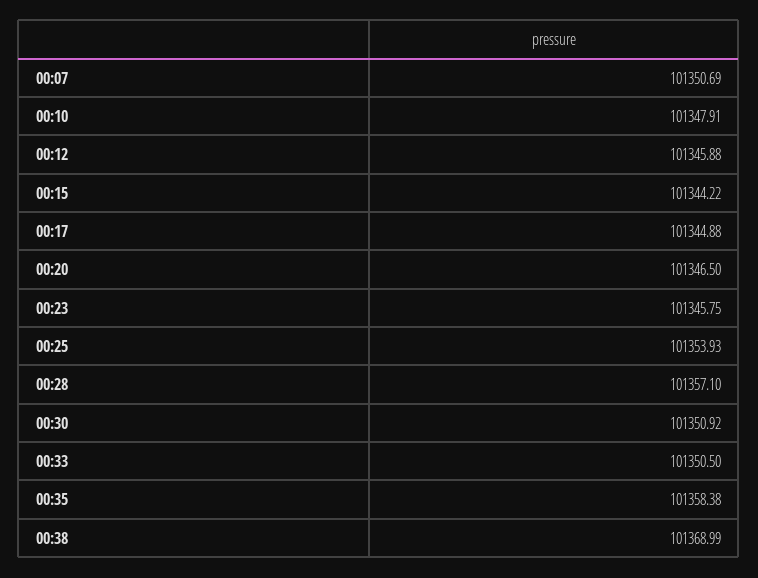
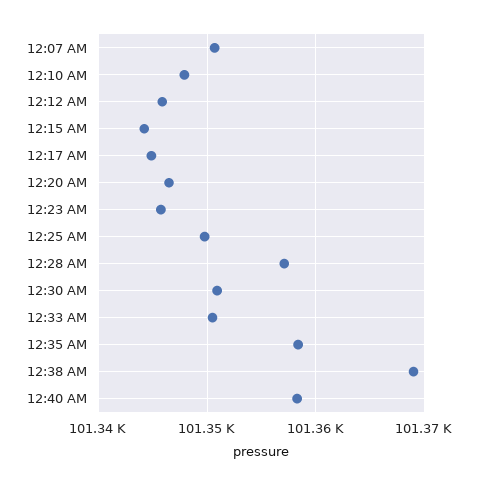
00:25: 101353.93 -> 101350
12:40 AM: none -> 101358

